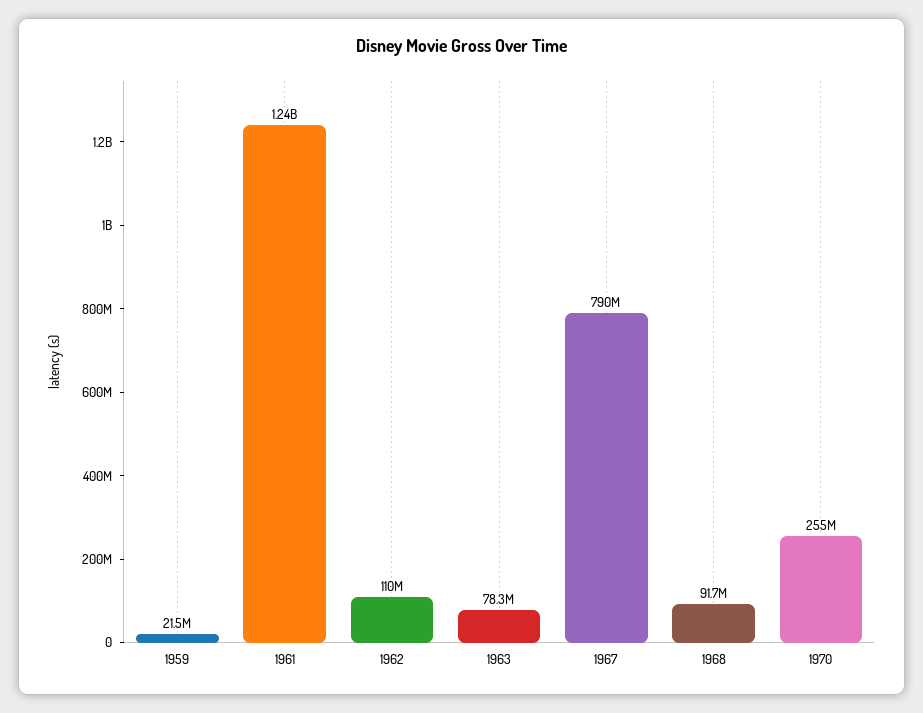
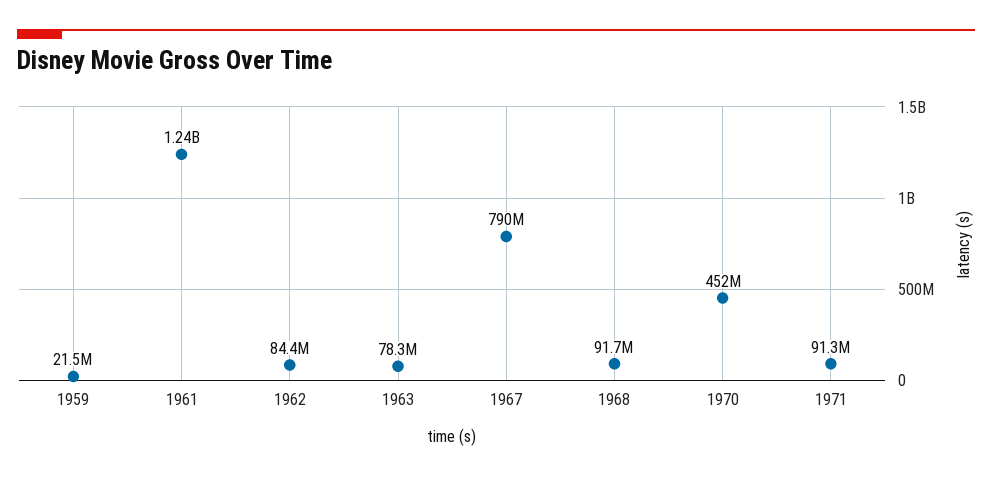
1962: 110000000 -> 84400000
1970: 255000000 -> 452000000
1971: none -> 91300000

